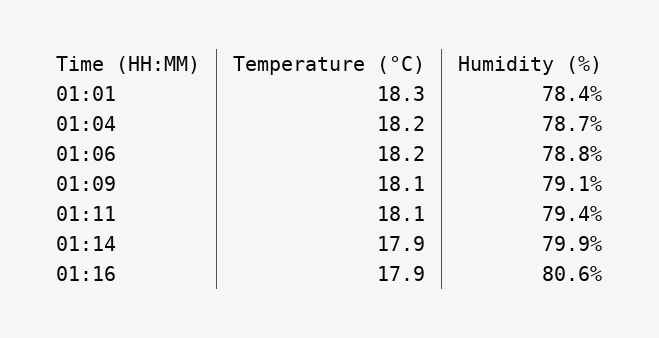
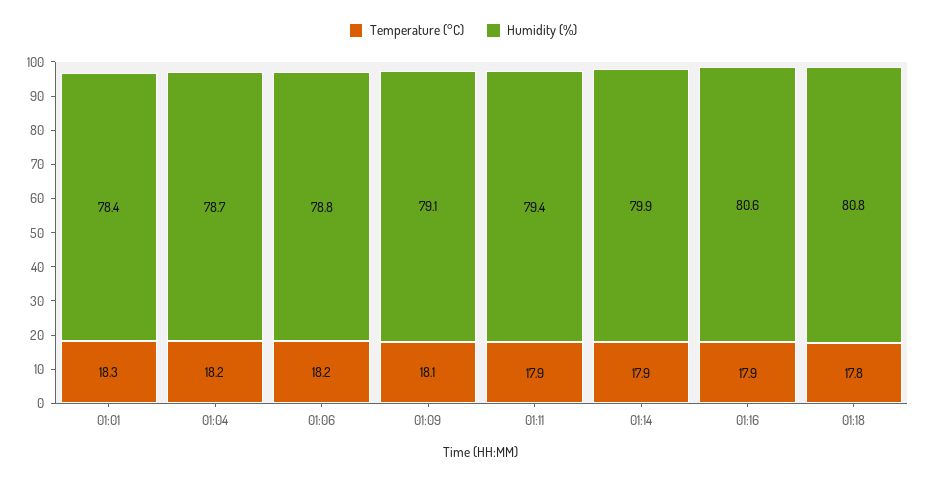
Temperature (°C), 01:11: 18.1 -> 17.9
Temperature (°C), 01:18: none -> 17.8
Humidity (%), 01:18: none -> 80.8

